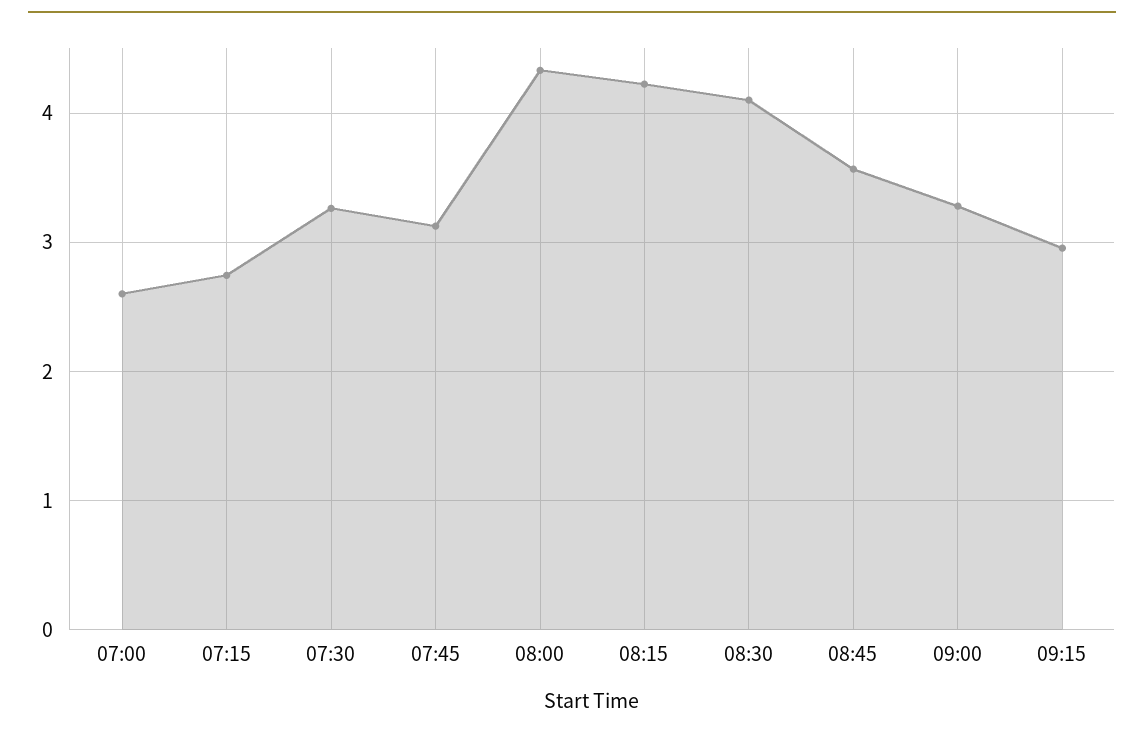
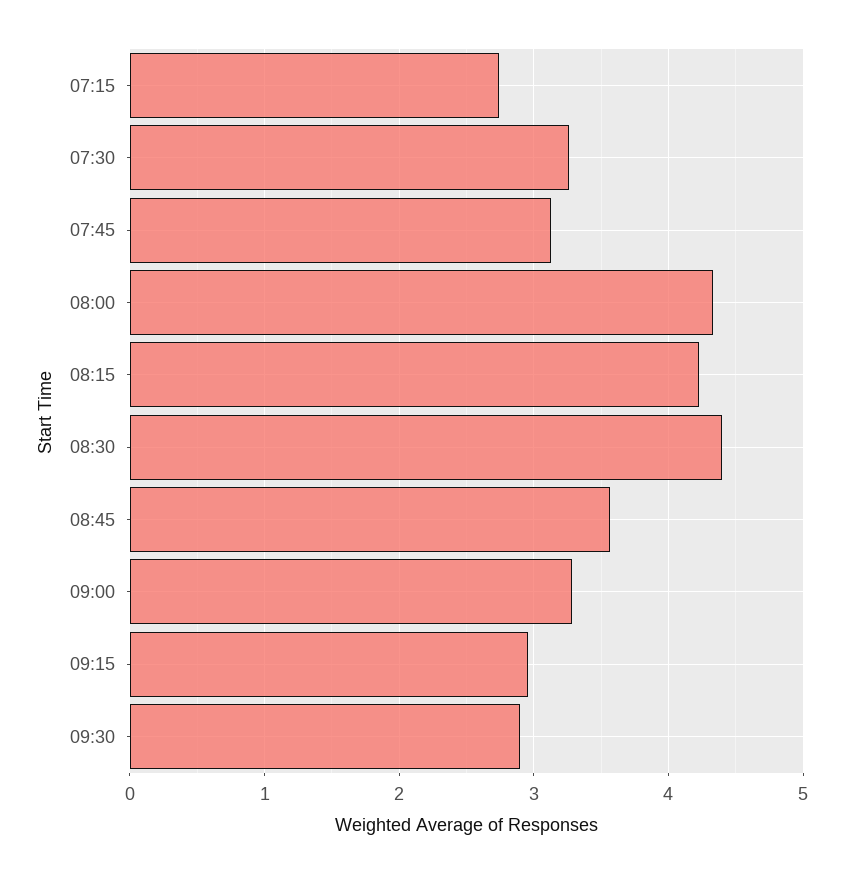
07:00: 2.6 -> none
08:30: 4.1 -> 4.4
09:30: none -> 2.9

